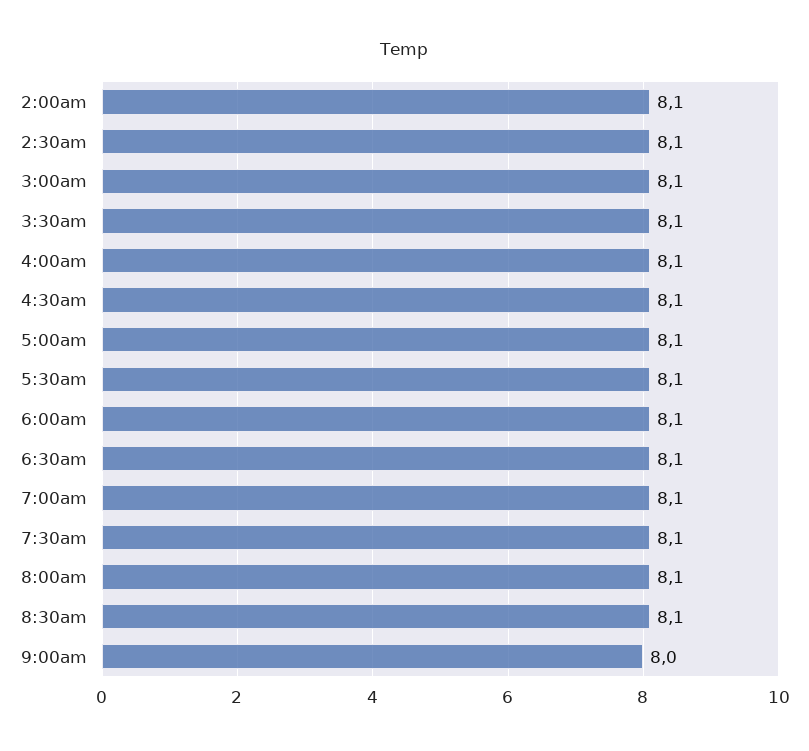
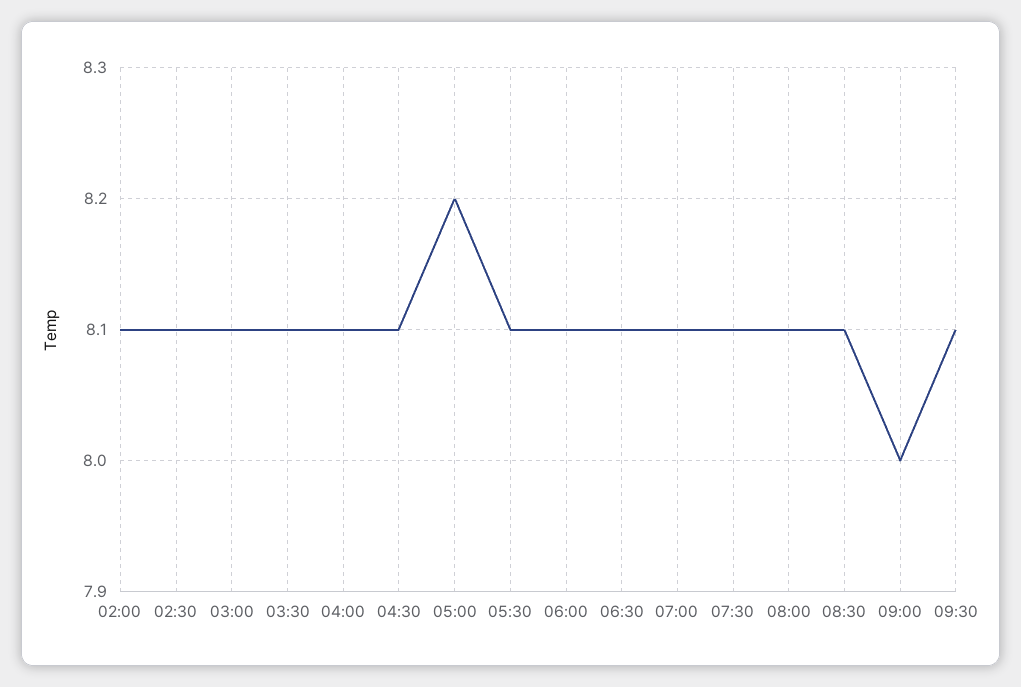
5:00am: 8.1 -> 8.2
09:30: none -> 8.1

